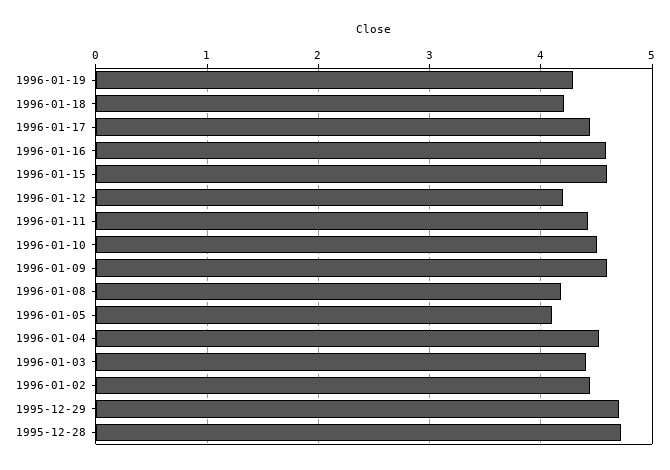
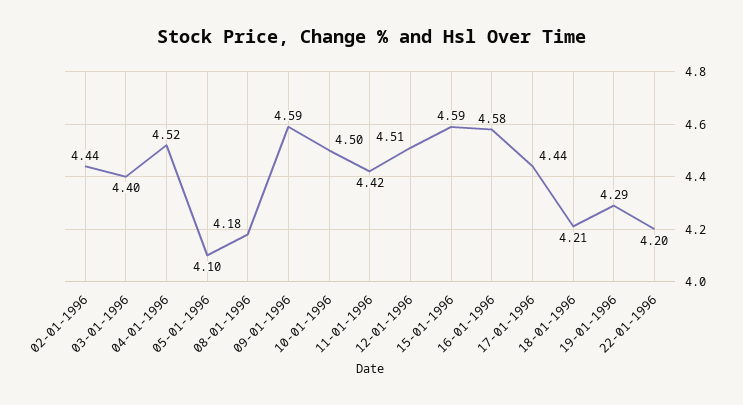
1996-01-12: 4.2 -> 4.51
1995-12-29: 4.7 -> none
1995-12-28: 4.7 -> none
22-01-1996: none -> 4.2

